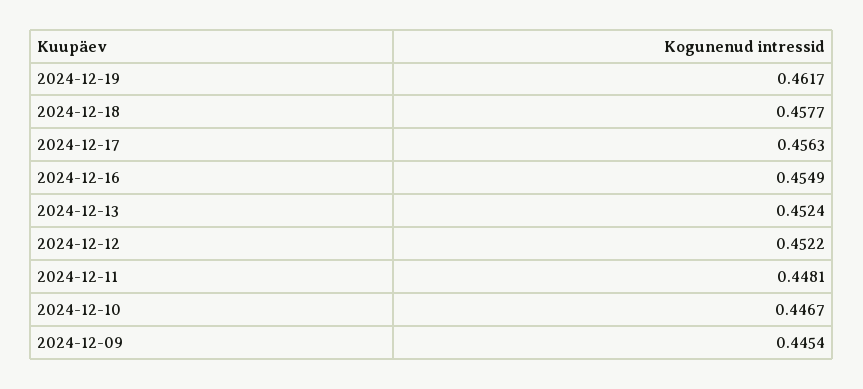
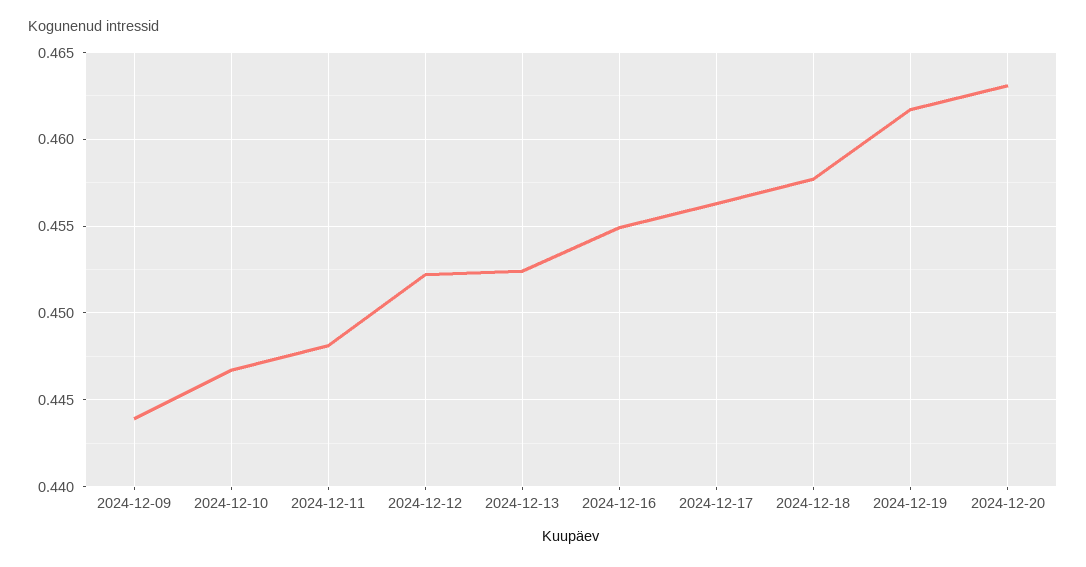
2024-12-09: 0.4454 -> 0.444
2024-12-20: none -> 0.463

